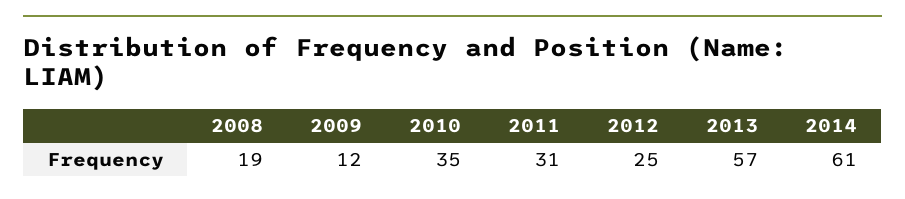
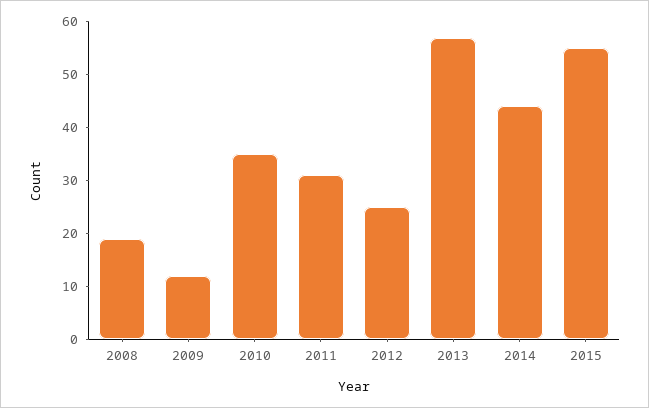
2014: 61 -> 45
2015: none -> 55

